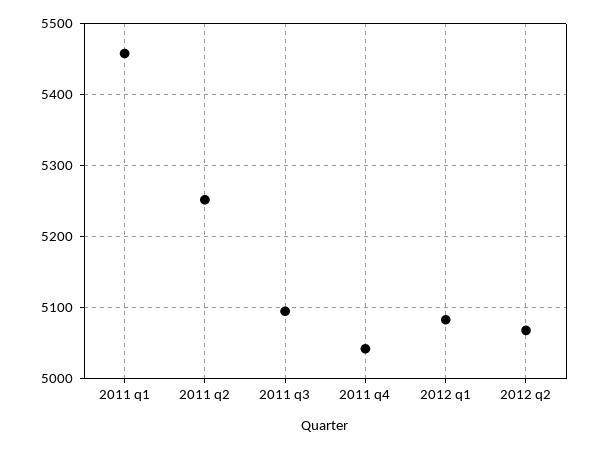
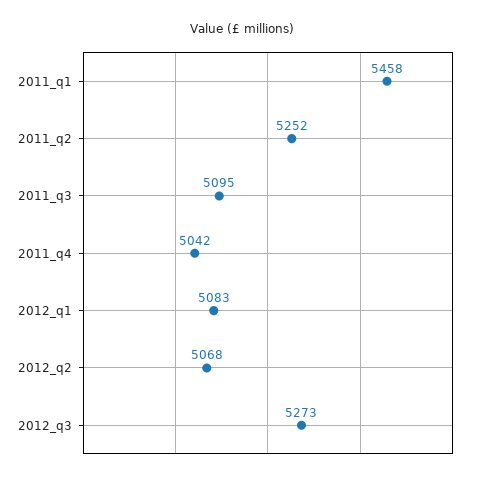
2012_q3: none -> 5273

